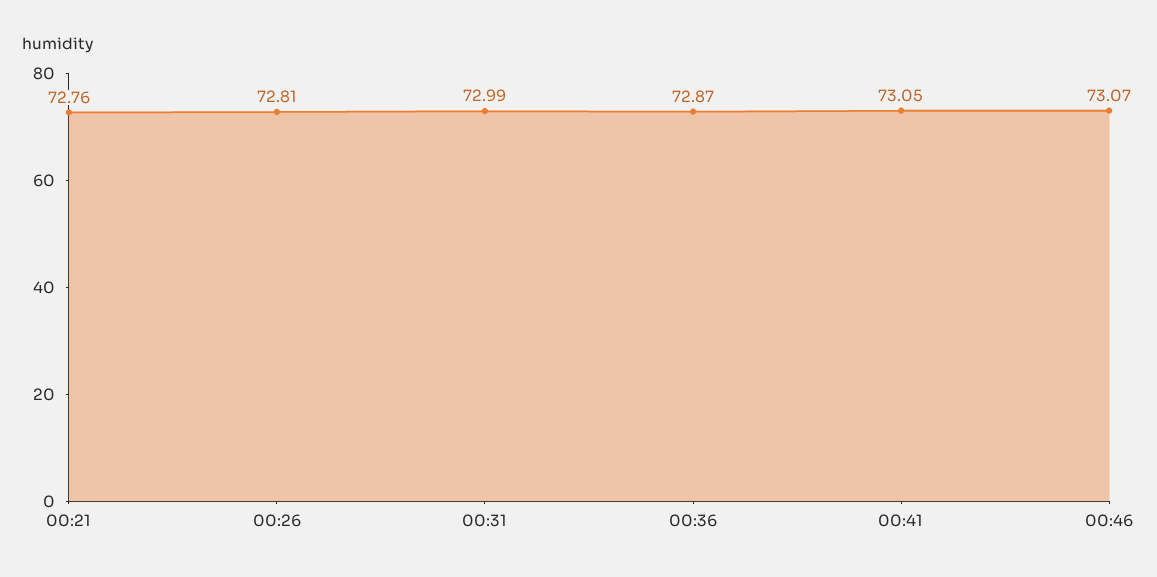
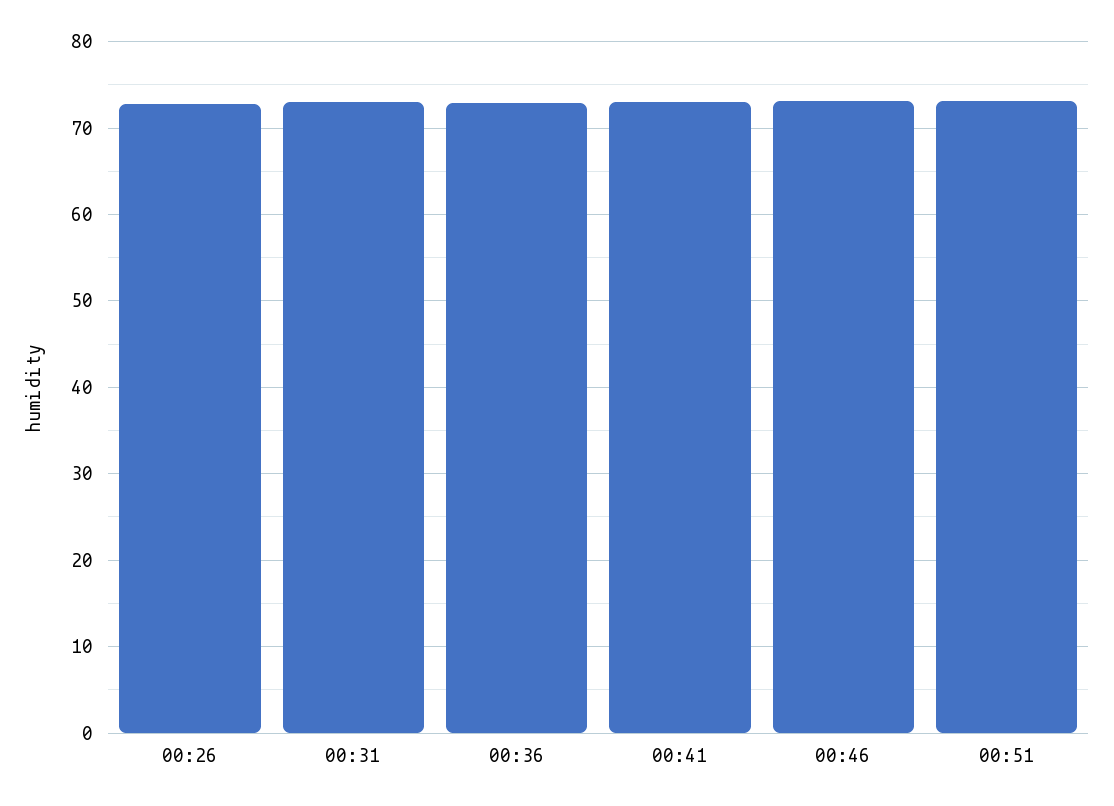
00:21: 72.76 -> none
00:51: none -> 73

